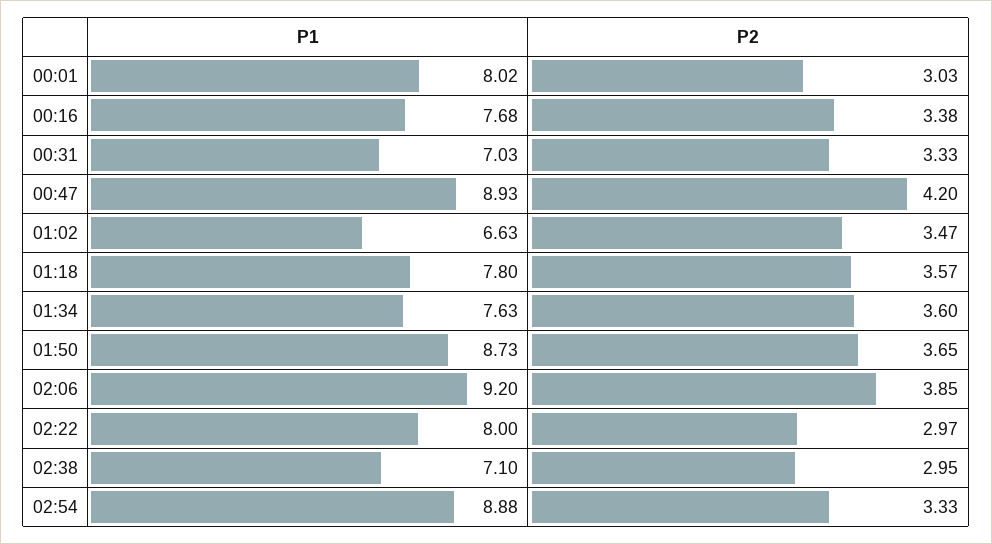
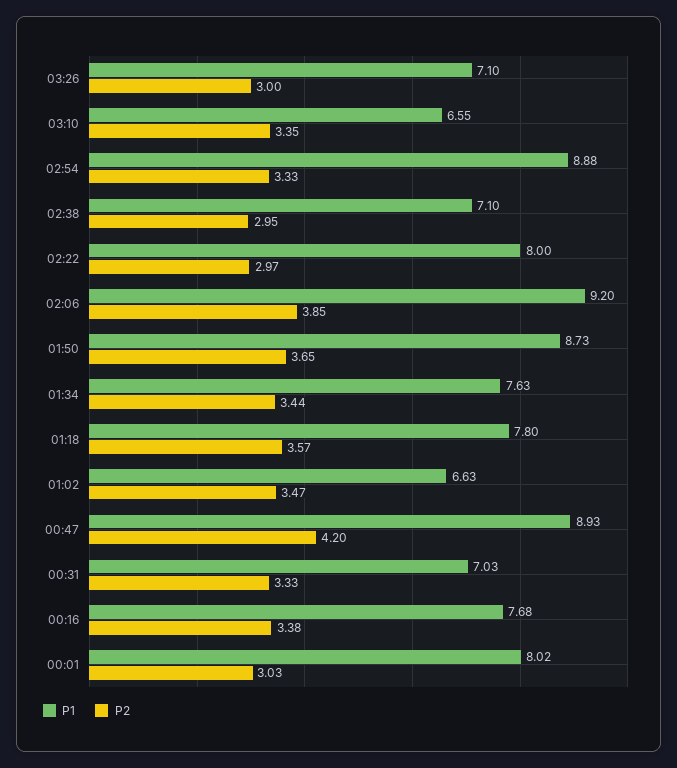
P2, 01:34: 3.6 -> 3.44
P1, 03:26: none -> 7.1
P2, 03:26: none -> 3
P1, 03:10: none -> 6.55
P2, 03:10: none -> 3.35

